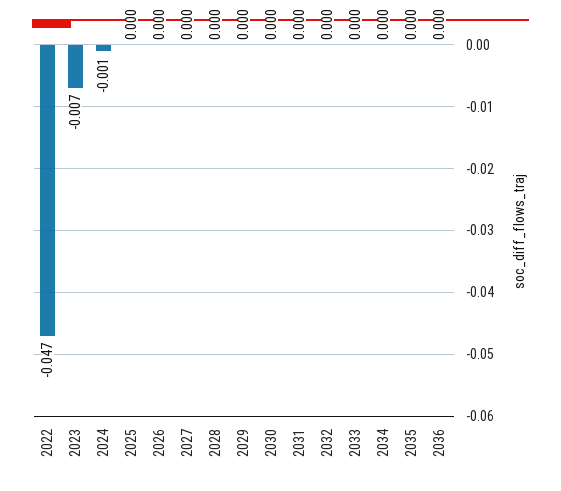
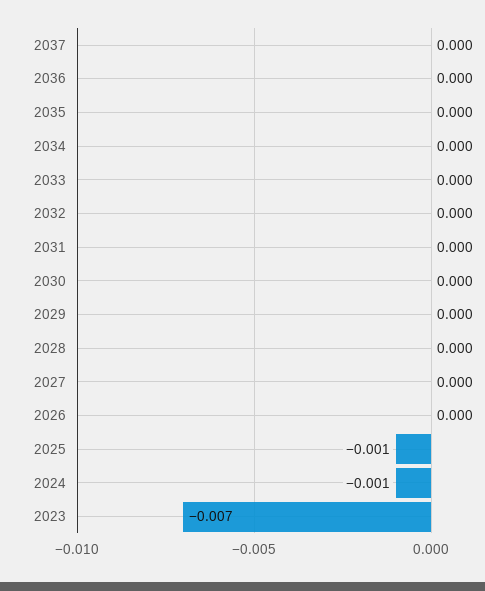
2022: -0.047 -> none
2025: 0 -> -0.001
2037: none -> 0

